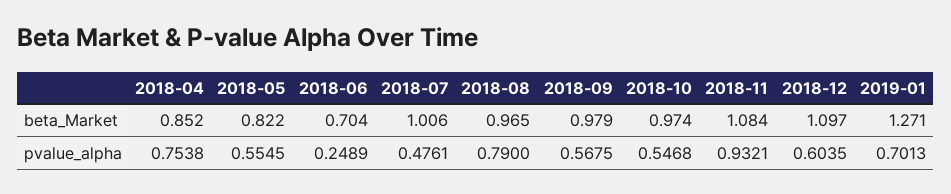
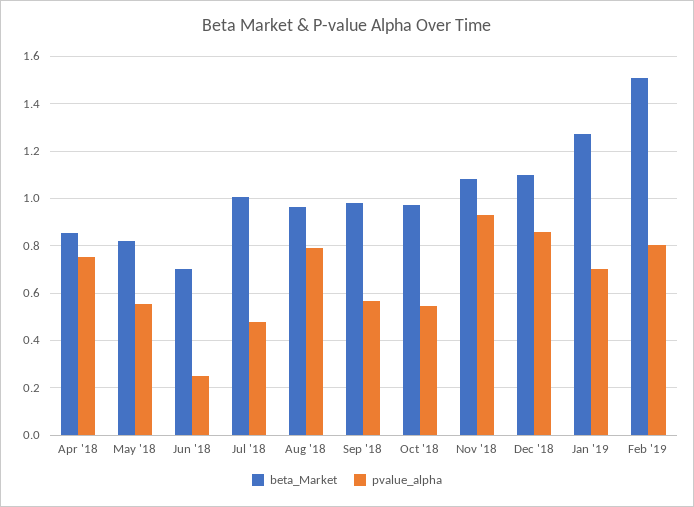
pvalue_alpha, 2018-12: 0.6035 -> 0.85
beta_Market, Feb '19: none -> 1.5
pvalue_alpha, Feb '19: none -> 0.8

